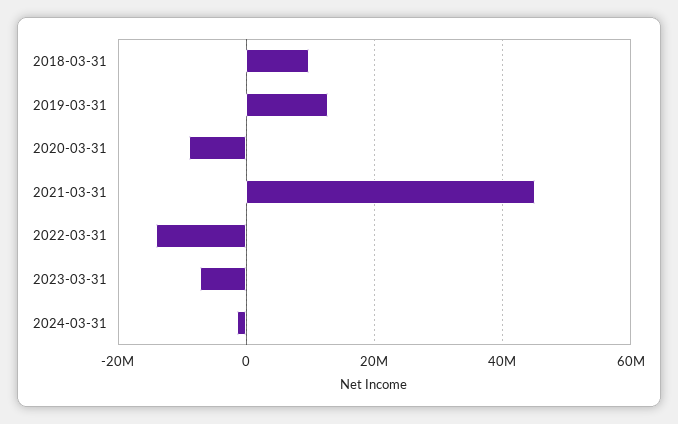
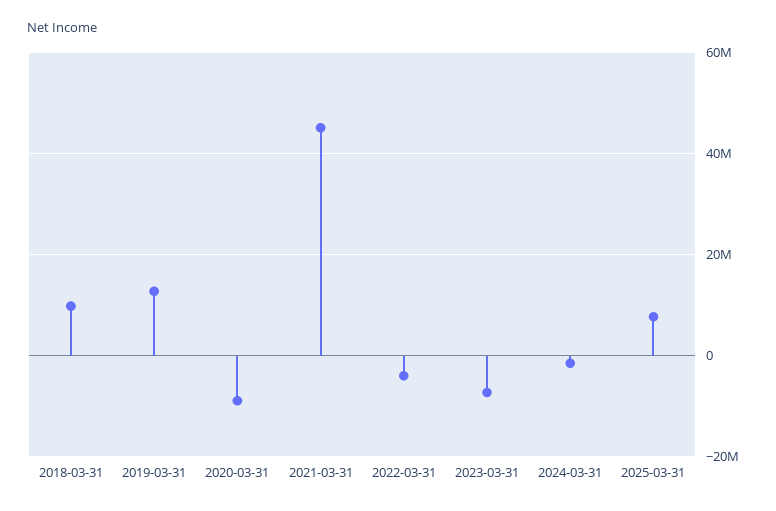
2022-03-31: -14000000 -> -4000000
2025-03-31: none -> 8000000

